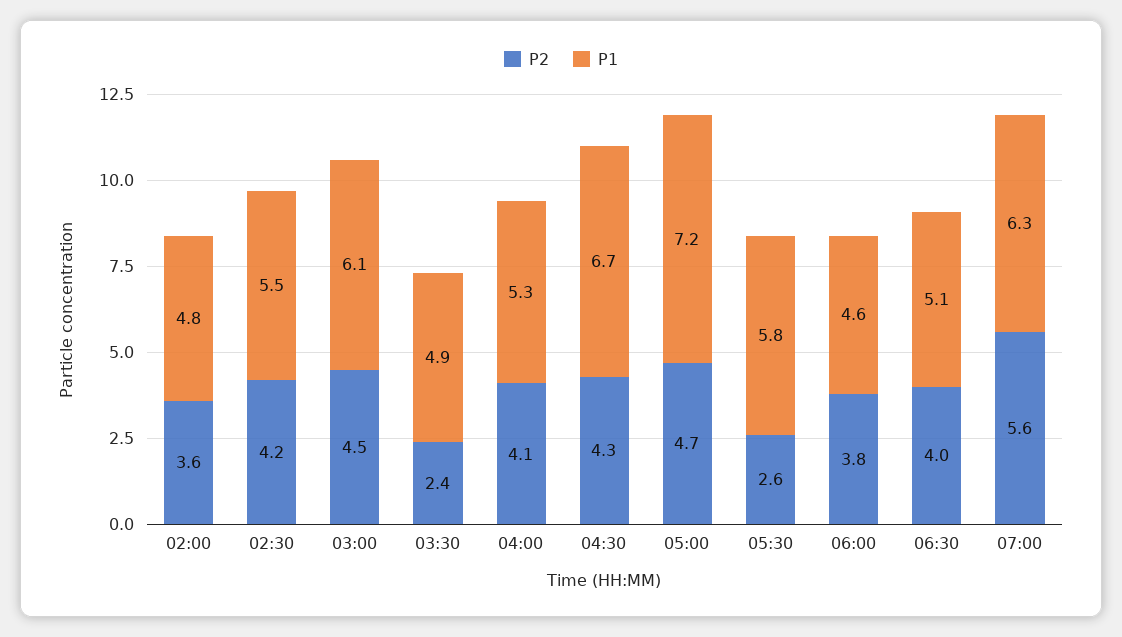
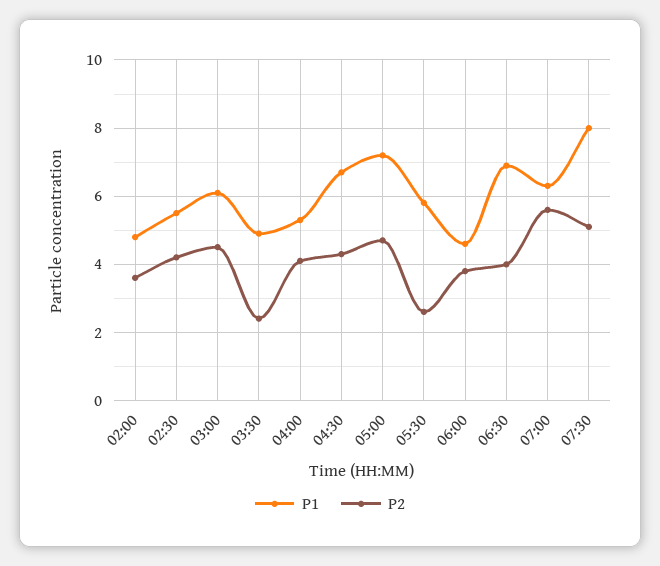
P1, 06:30: 5.1 -> 7
P1, 07:30: none -> 8
P2, 07:30: none -> 5

